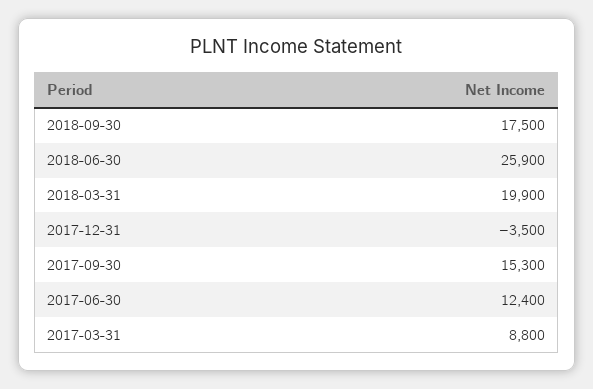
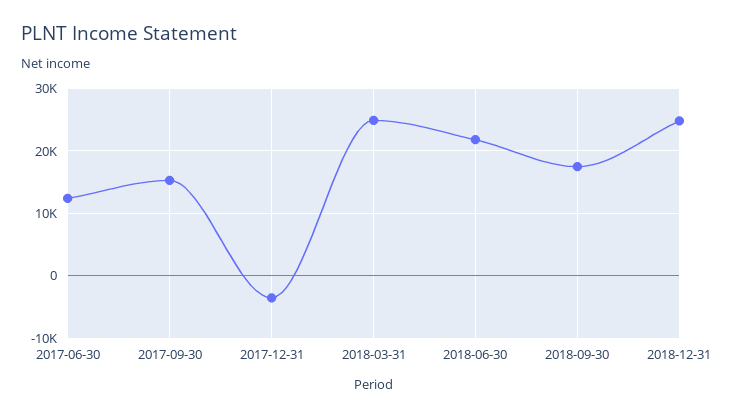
2018-06-30: 25900 -> 22000
2018-03-31: 19900 -> 25000
2017-03-31: 8800 -> none
2018-12-31: none -> 25000

